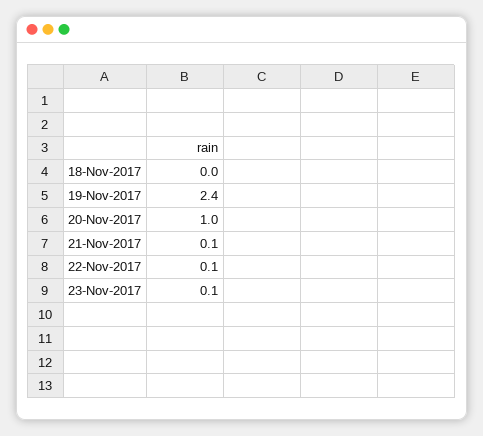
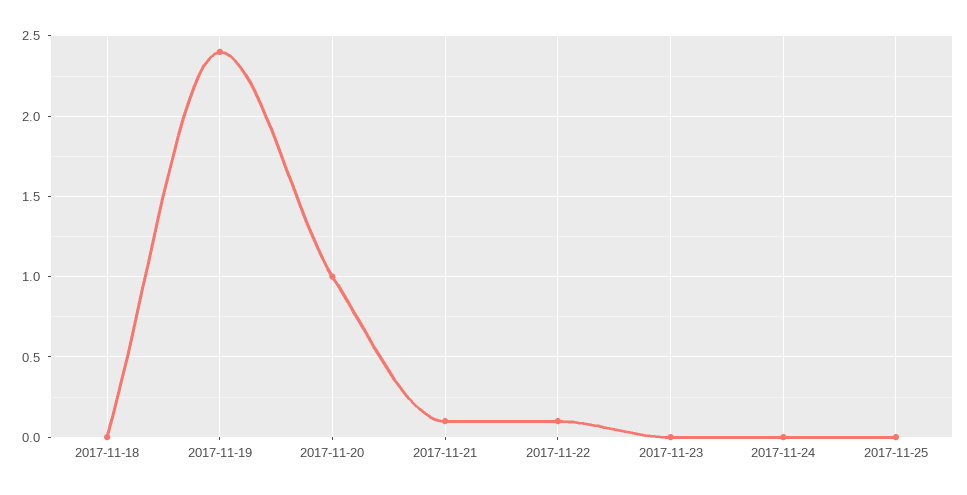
23-Nov-2017: 0.1 -> 0
2017-11-24: none -> 0
2017-11-25: none -> 0

